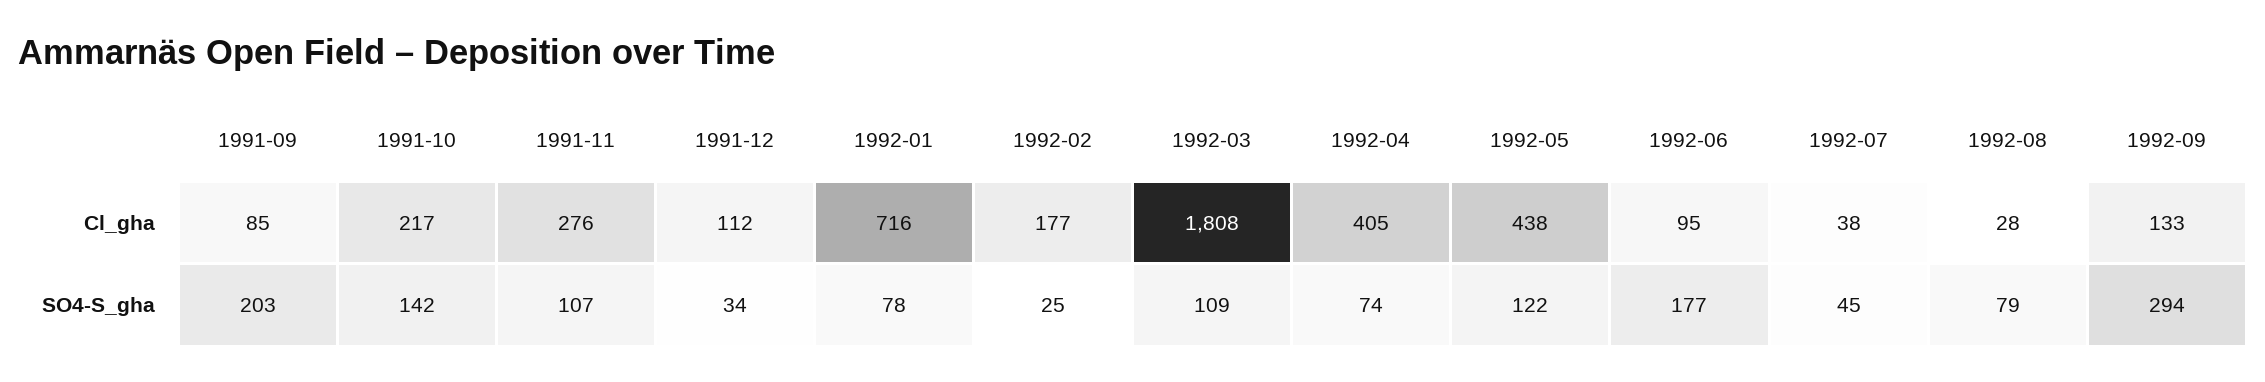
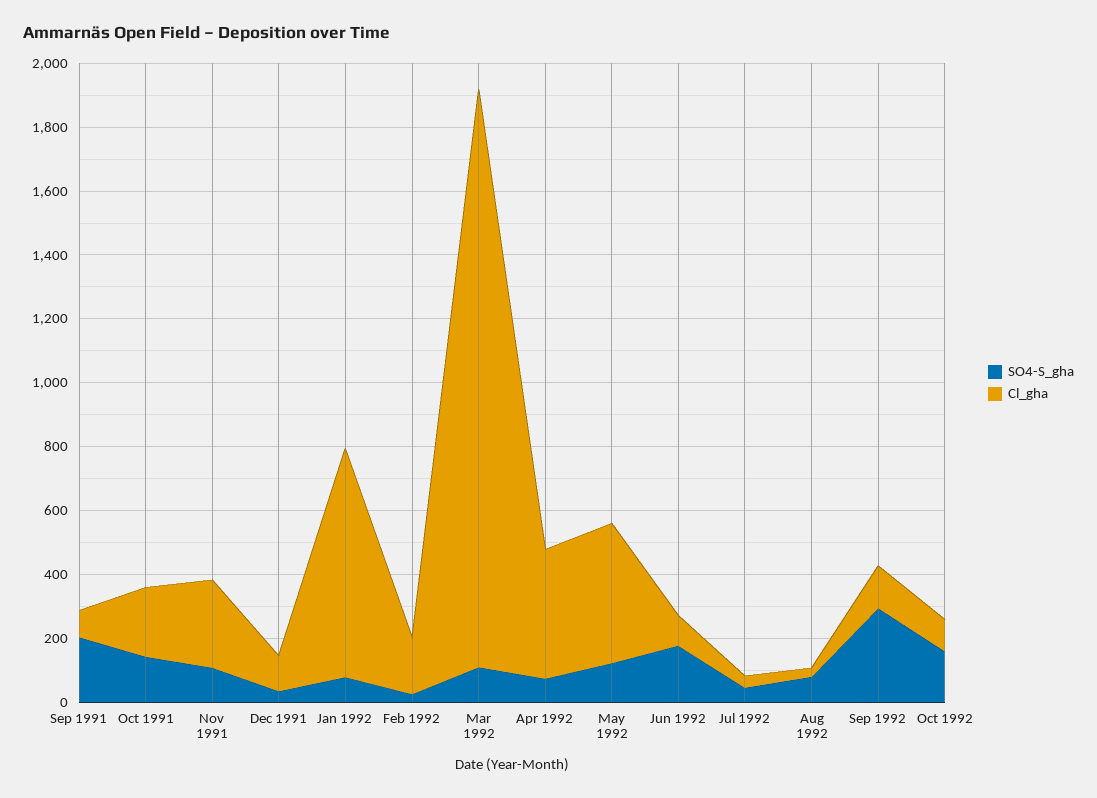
SO4-S_gha, Oct 1992: none -> 150
Cl_gha, Oct 1992: none -> 100

